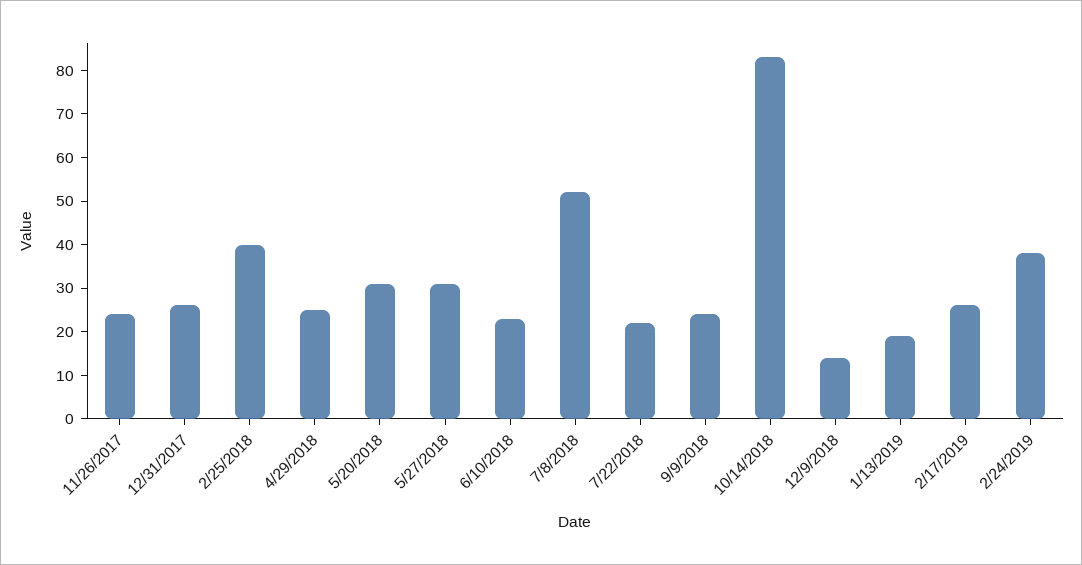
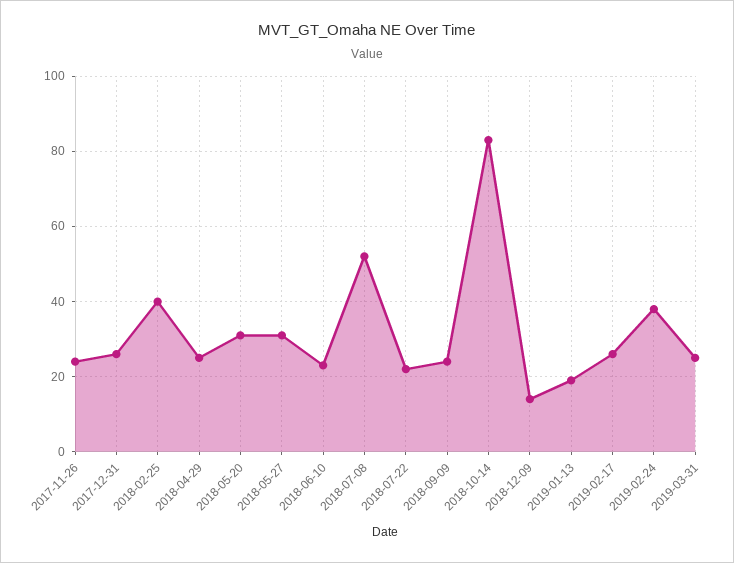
2019-03-31: none -> 25

